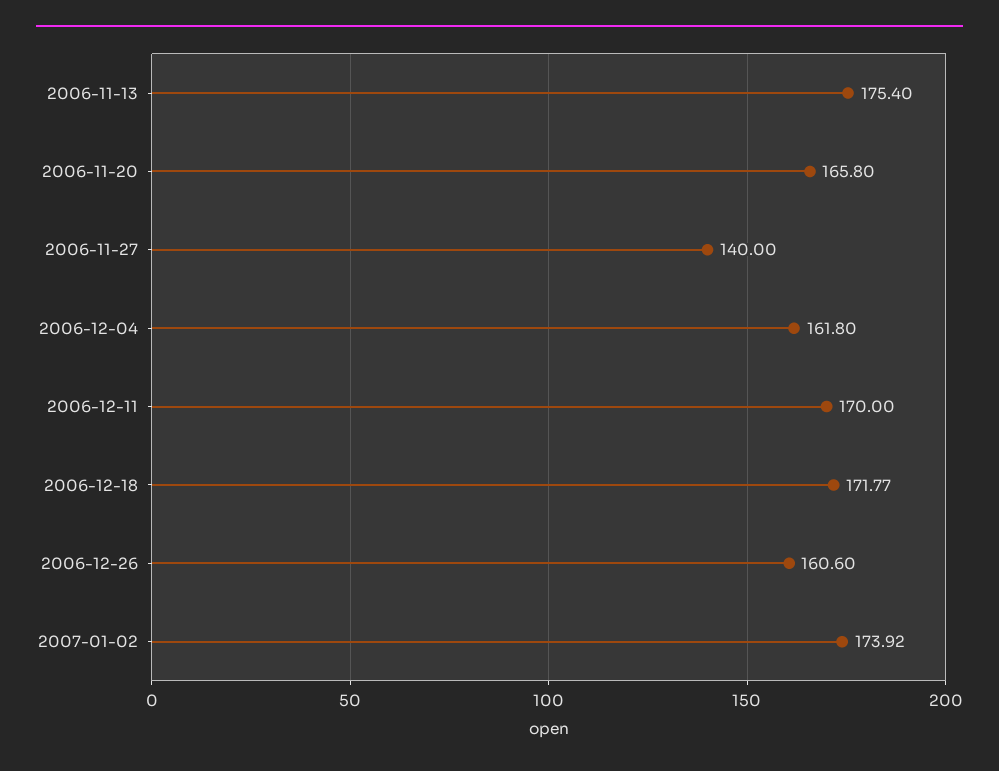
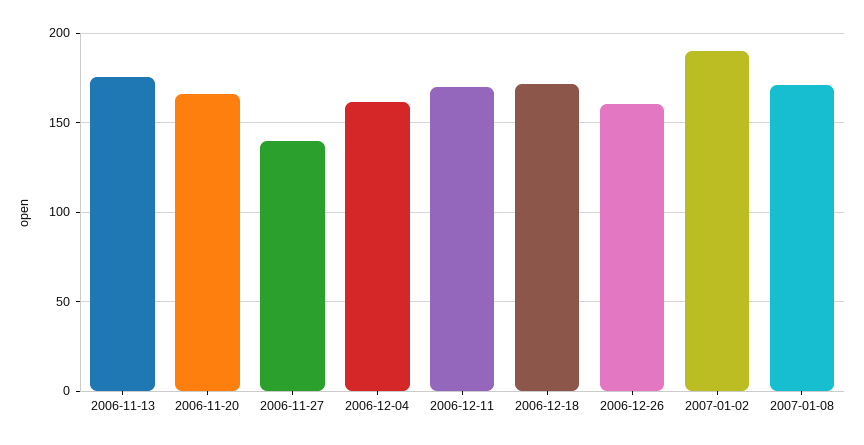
2007-01-02: 173.92 -> 190
2007-01-08: none -> 170

